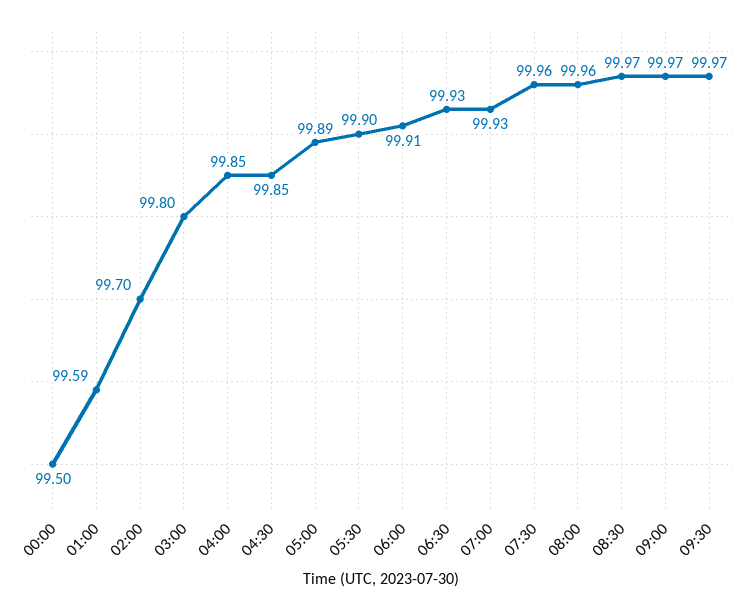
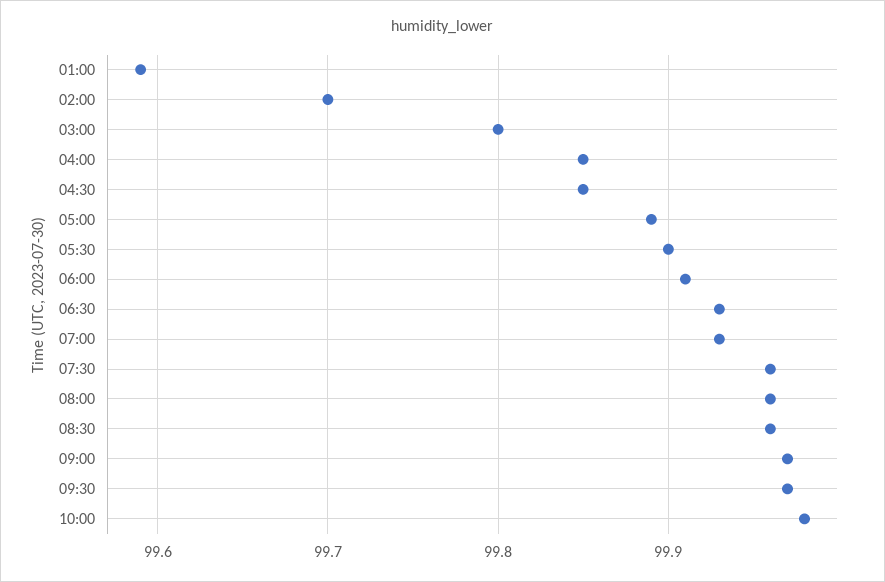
00:00: 99.5 -> none
08:30: 99.97 -> 99.96
10:00: none -> 99.98

